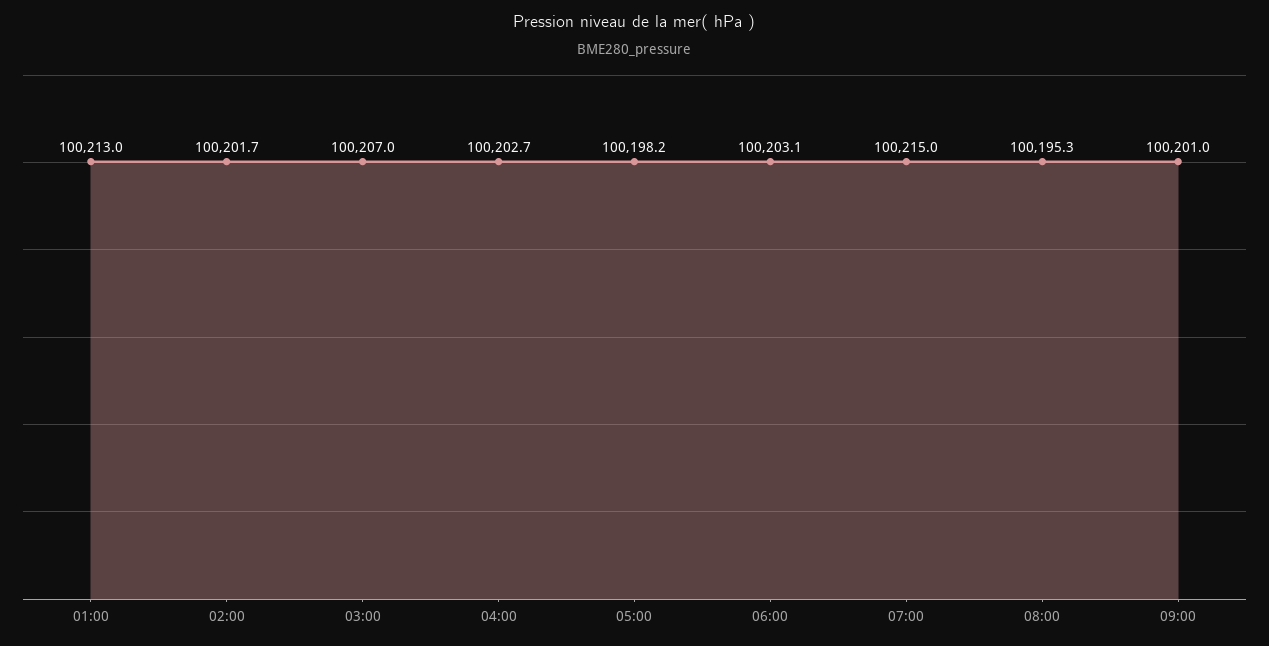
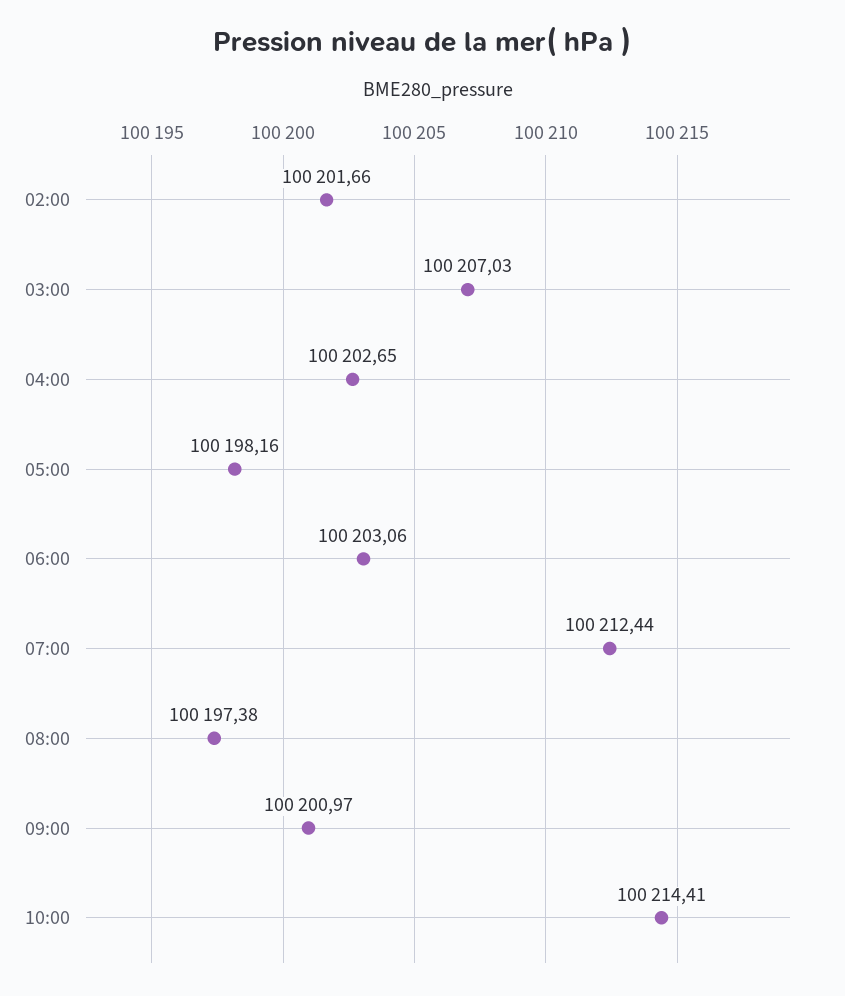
01:00: 100213 -> none
07:00: 100215 -> 100212.44
08:00: 100195.3 -> 100197.38
10:00: none -> 100214.41

